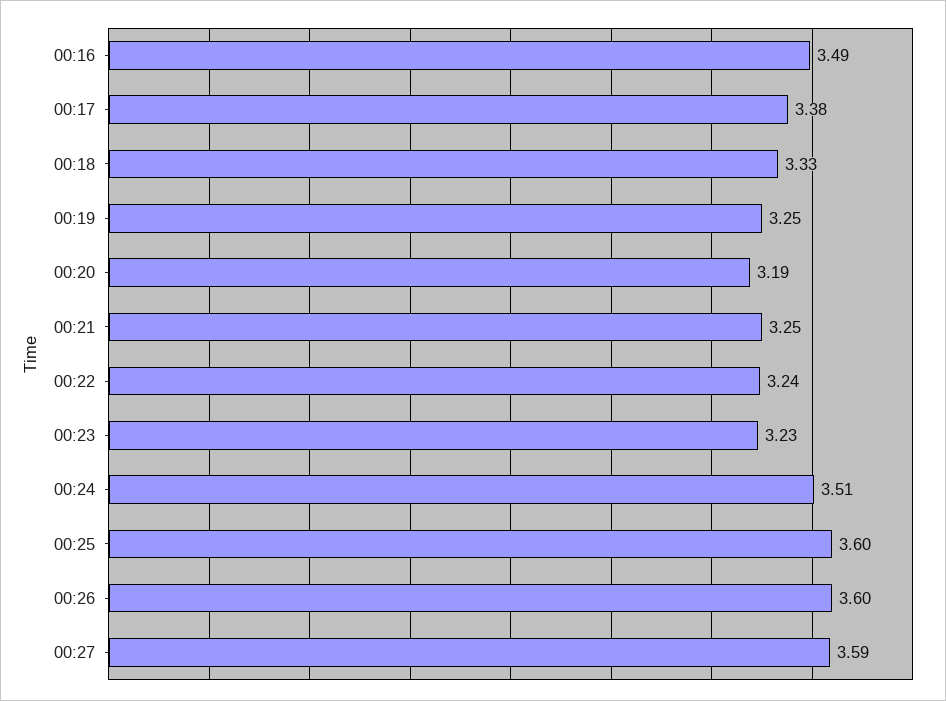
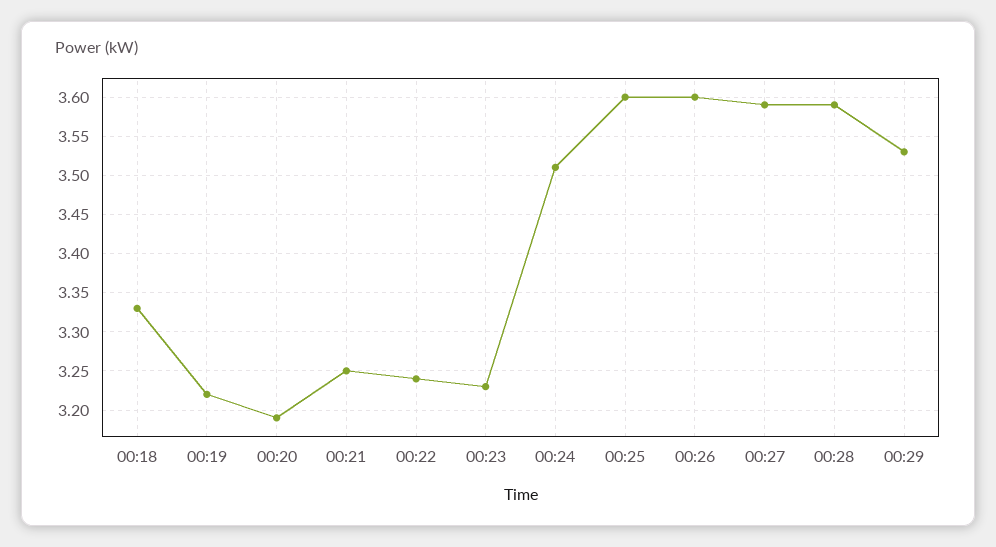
00:16: 3.49 -> none
00:17: 3.38 -> none
00:19: 3.25 -> 3.22
00:28: none -> 3.59
00:29: none -> 3.53

